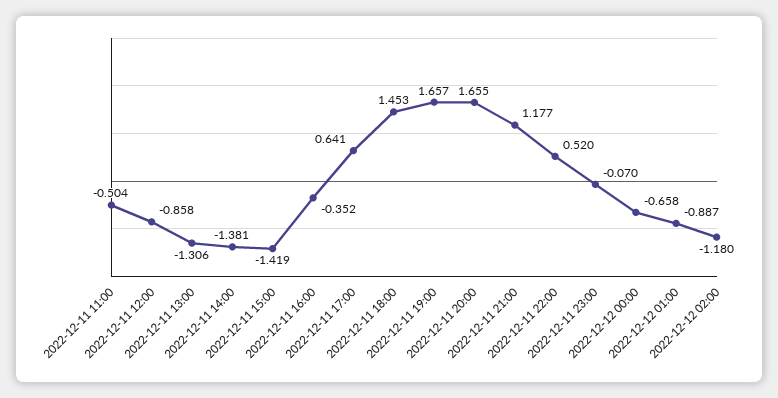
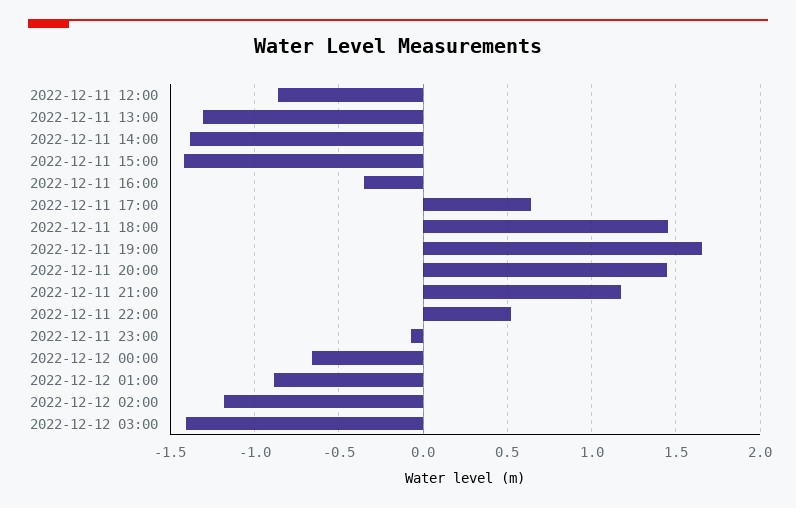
2022-12-11 11:00: -0.504 -> none
2022-12-11 20:00: 1.655 -> 1.45
2022-12-12 03:00: none -> -1.4

